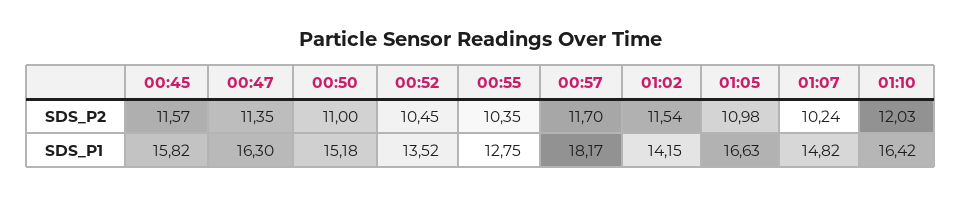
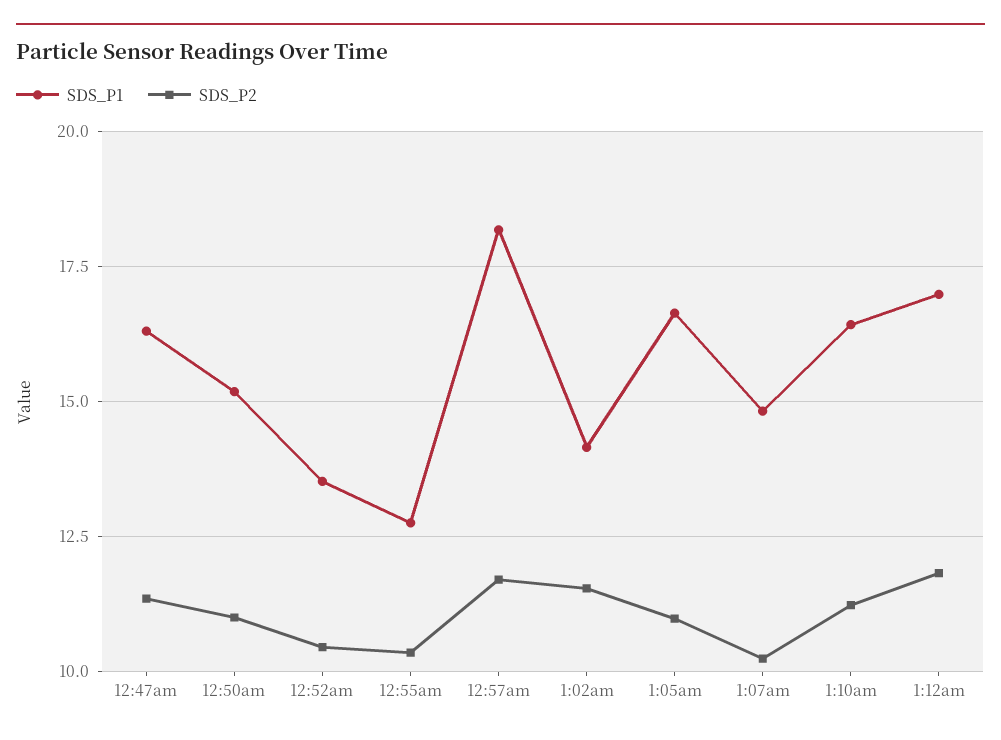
SDS_P2, 00:45: 11.57 -> none
SDS_P2, 01:10: 12.03 -> 11.25
SDS_P1, 00:45: 15.82 -> none
SDS_P1, 1:12am: none -> 17
SDS_P2, 1:12am: none -> 11.75

